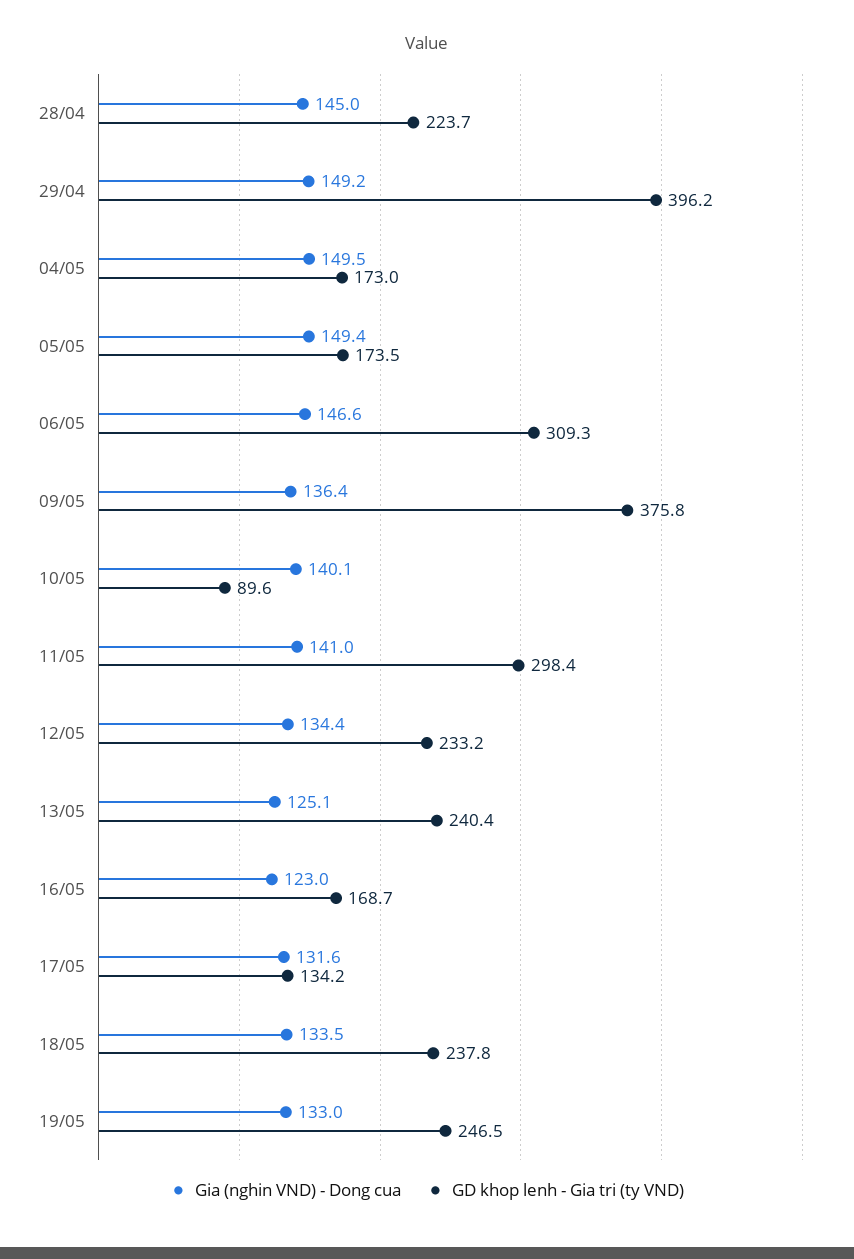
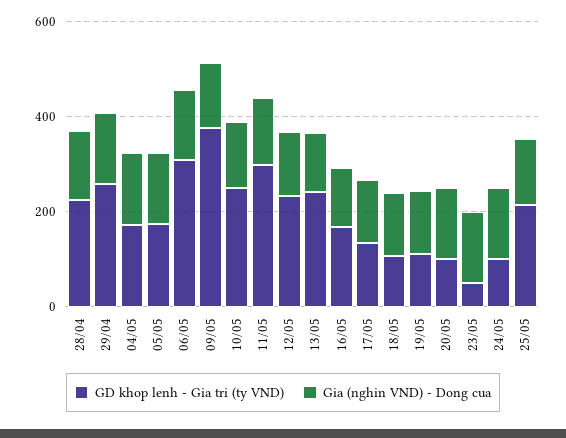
GD khop lenh - Gia tri (ty VND), 29/04: 396.2 -> 250
GD khop lenh - Gia tri (ty VND), 10/05: 89.6 -> 250
GD khop lenh - Gia tri (ty VND), 18/05: 237.8 -> 100
GD khop lenh - Gia tri (ty VND), 19/05: 246.5 -> 100
GD khop lenh - Gia tri (ty VND), 20/05: none -> 100
Gia (nghin VND) - Dong cua, 20/05: none -> 150
GD khop lenh - Gia tri (ty VND), 23/05: none -> 50
Gia (nghin VND) - Dong cua, 23/05: none -> 150
GD khop lenh - Gia tri (ty VND), 24/05: none -> 100
Gia (nghin VND) - Dong cua, 24/05: none -> 150
GD khop lenh - Gia tri (ty VND), 25/05: none -> 200
Gia (nghin VND) - Dong cua, 25/05: none -> 150

